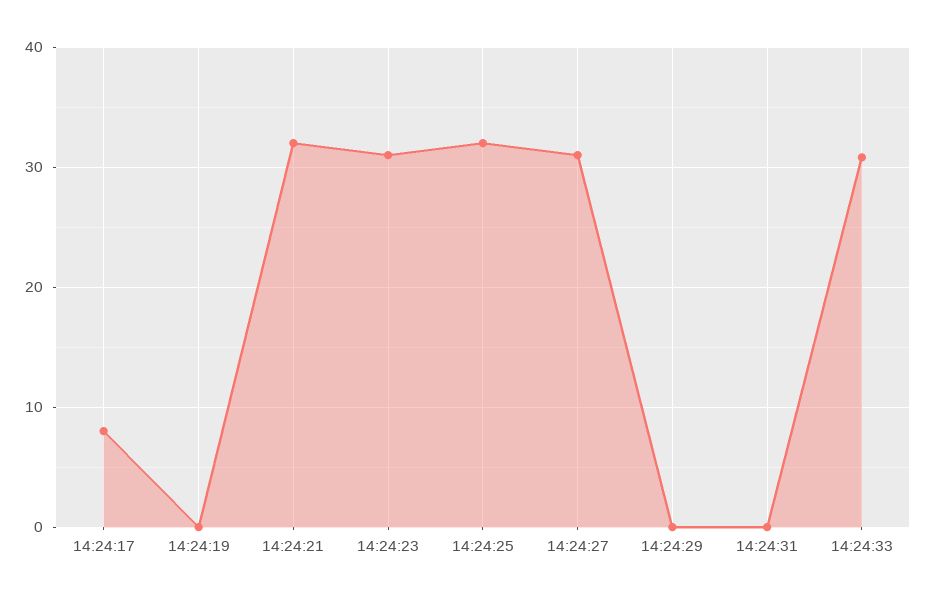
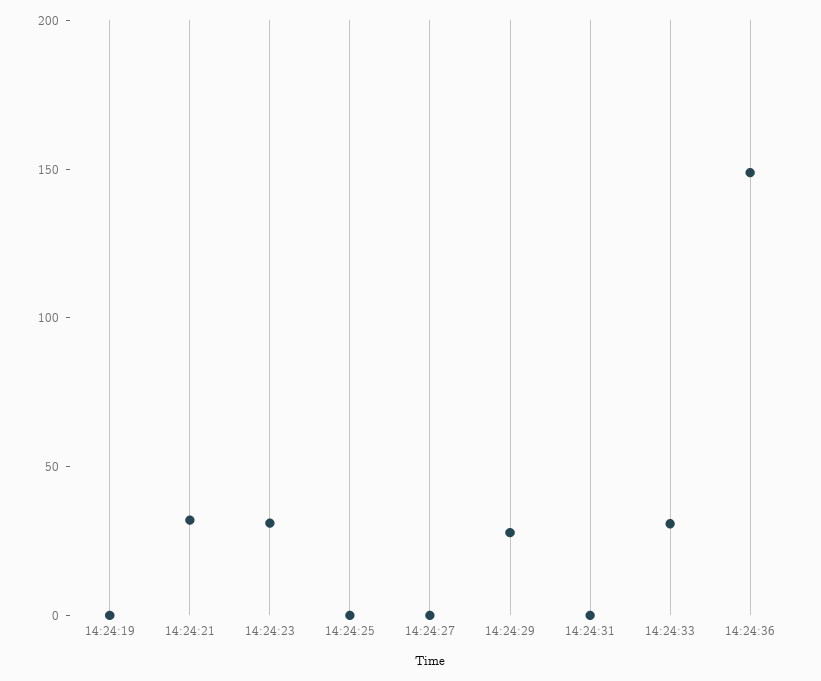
14:24:17: 8 -> none
14:24:25: 32 -> 0
14:24:27: 31 -> 0
14:24:29: 0 -> 30
14:24:36: none -> 150

